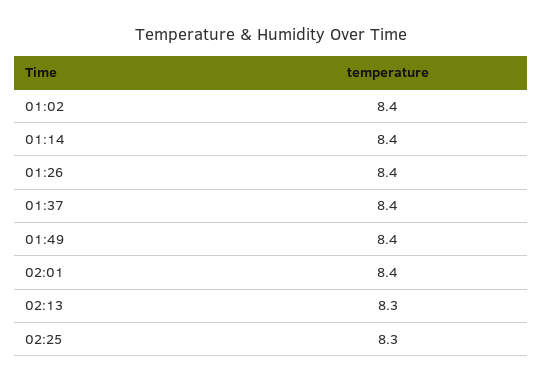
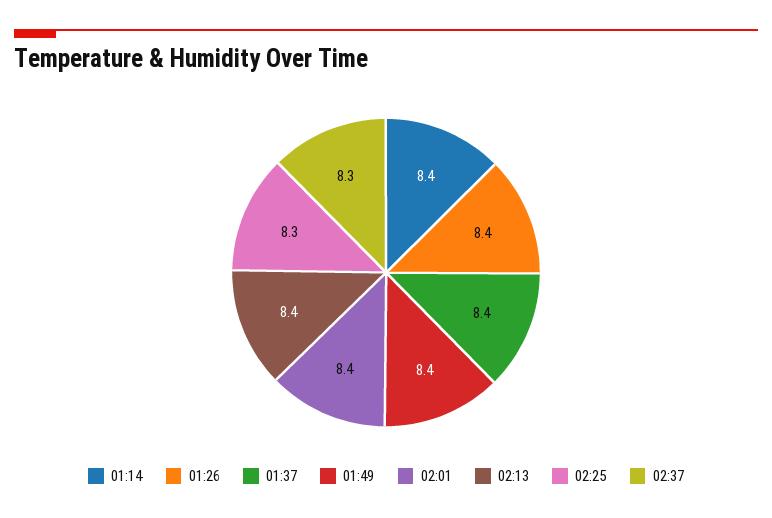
01:02: 8.4 -> none
02:13: 8.3 -> 8.4
02:37: none -> 8.3

